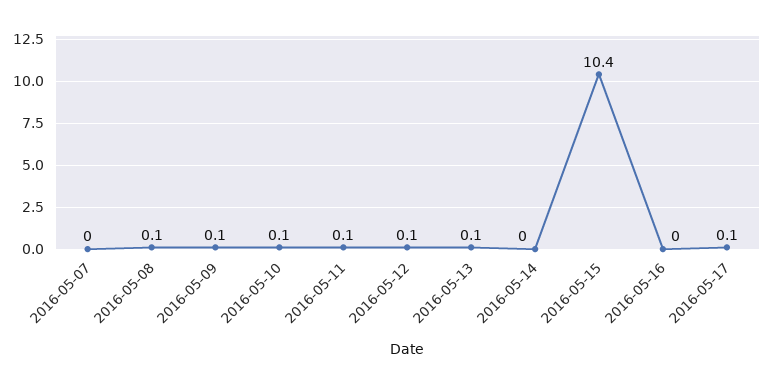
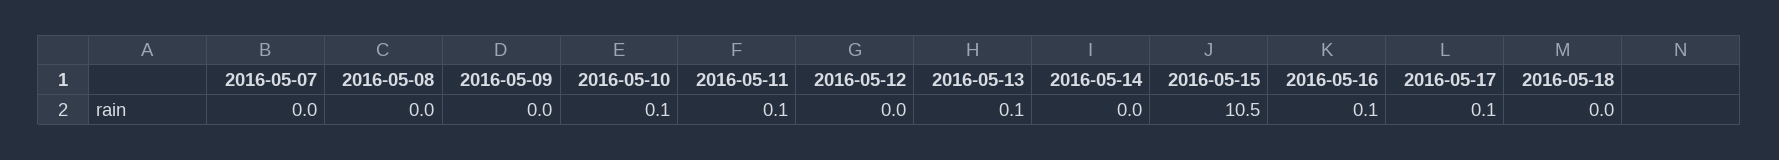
2016-05-08: 0.1 -> 0
2016-05-09: 0.1 -> 0
2016-05-12: 0.1 -> 0
2016-05-15: 10.4 -> 10.5
2016-05-16: 0 -> 0.1
2016-05-18: none -> 0

